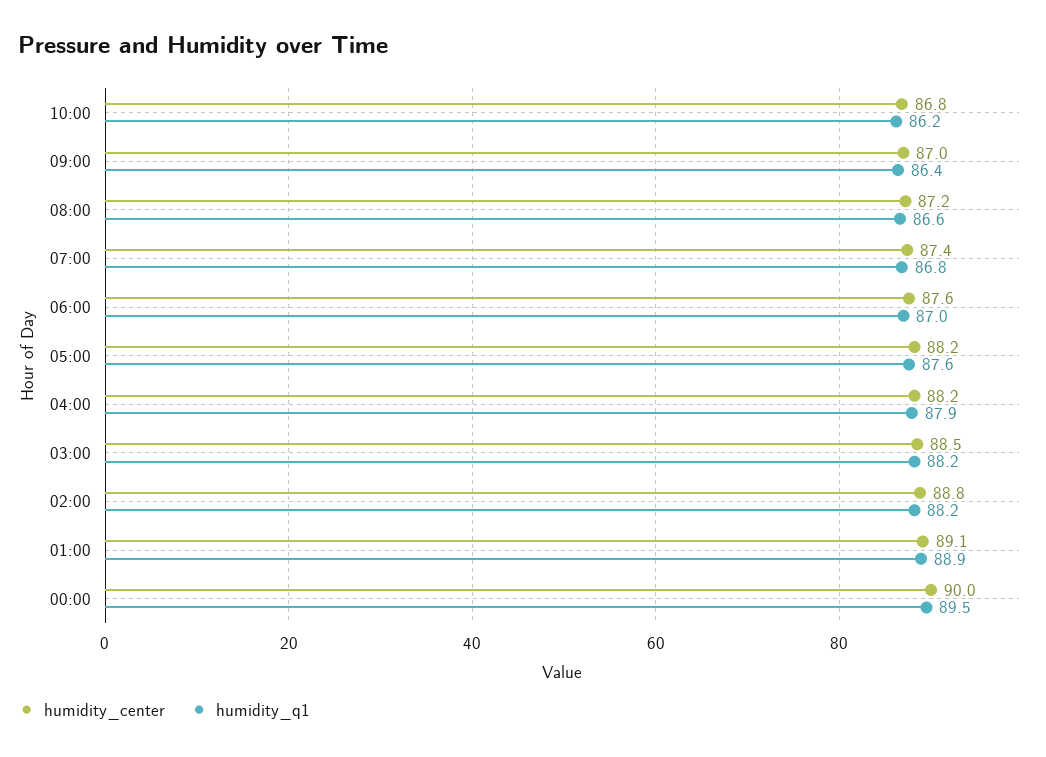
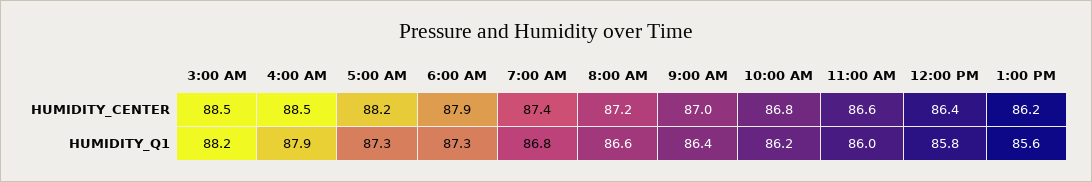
humidity_center, 06:00: 87.6 -> 87.9
humidity_q1, 06:00: 87 -> 87.3
humidity_q1, 05:00: 87.6 -> 87.3
humidity_center, 04:00: 88.2 -> 88.5
humidity_center, 02:00: 88.8 -> none
humidity_q1, 02:00: 88.2 -> none
humidity_center, 01:00: 89.1 -> none
humidity_q1, 01:00: 88.9 -> none
humidity_center, 00:00: 90 -> none
humidity_q1, 00:00: 89.5 -> none
humidity_center, 11:00 AM: none -> 86.6
humidity_center, 12:00 PM: none -> 86.4
humidity_center, 1:00 PM: none -> 86.2
humidity_q1, 11:00 AM: none -> 86
humidity_q1, 12:00 PM: none -> 85.8
humidity_q1, 1:00 PM: none -> 85.6

